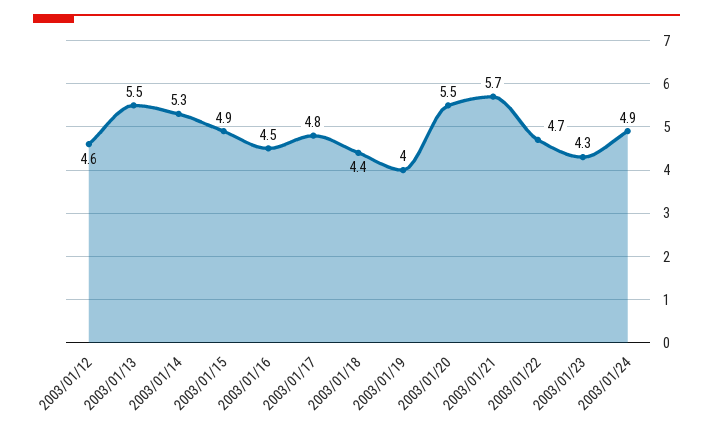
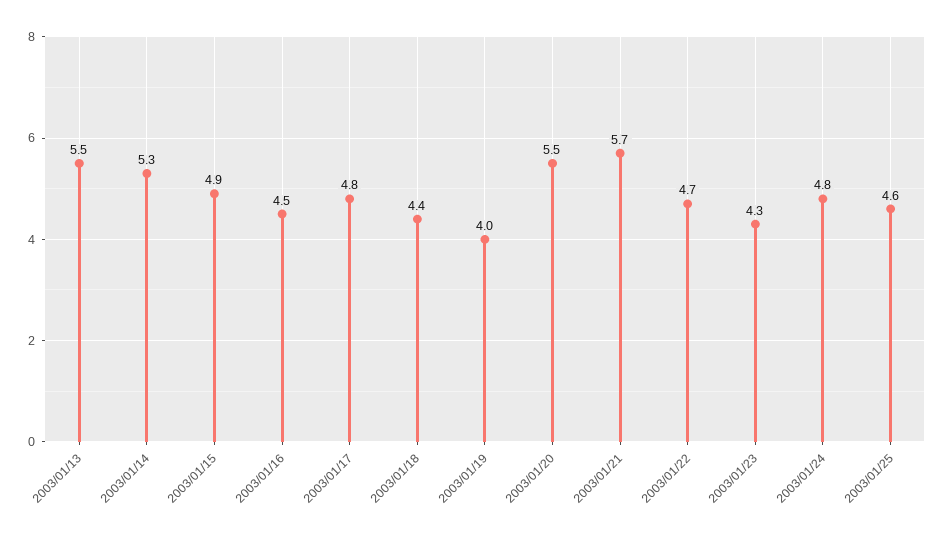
2003/01/12: 4.6 -> none
2003/01/24: 4.9 -> 4.8
2003/01/25: none -> 4.6

